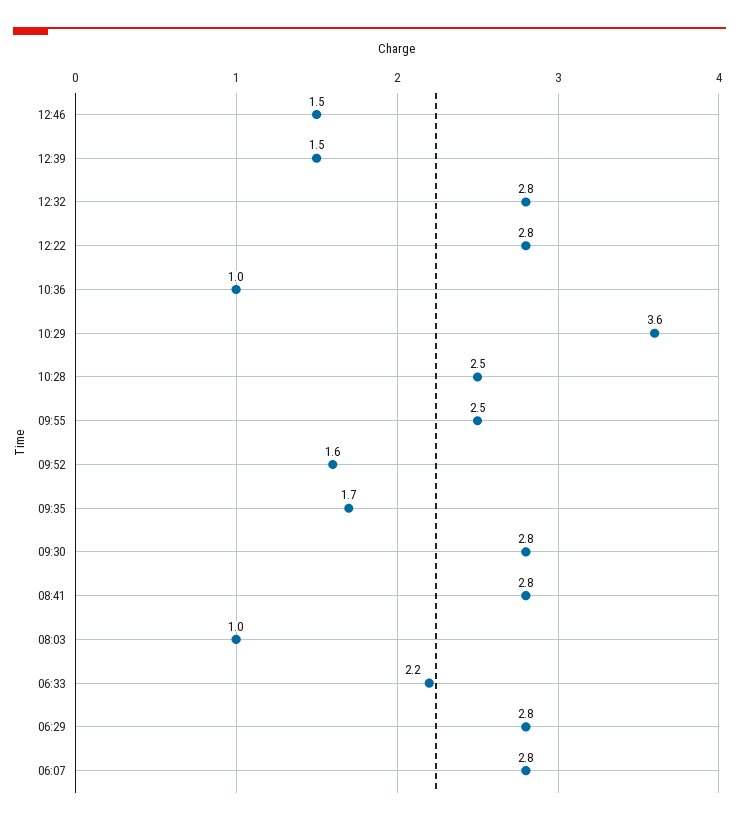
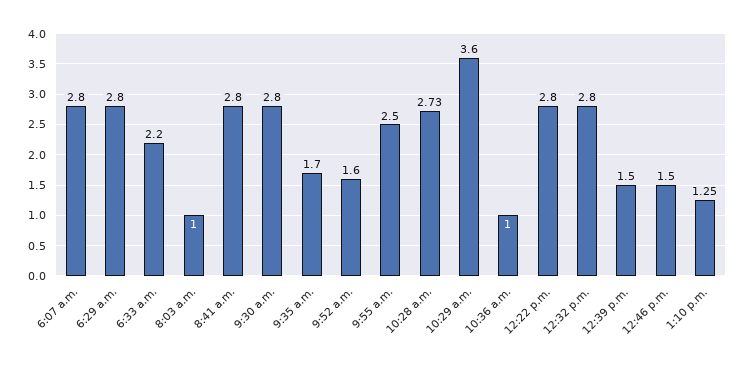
10:28: 2.5 -> 2.73
1:10 p.m.: none -> 1.25

